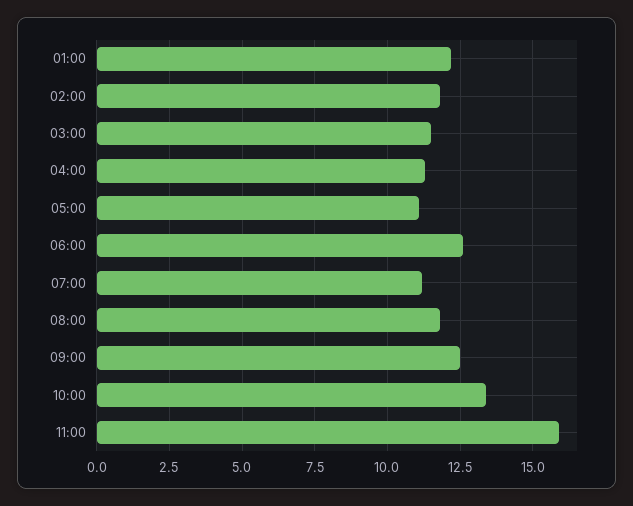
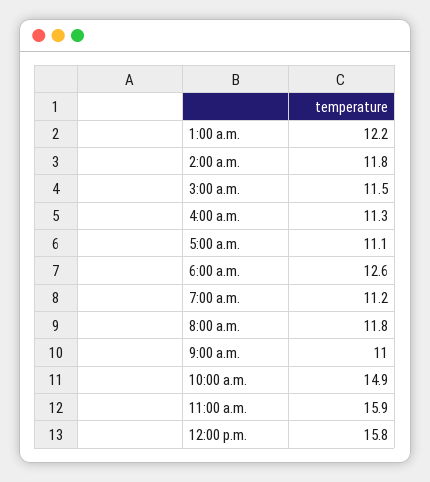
09:00: 12.5 -> 11
10:00: 13.5 -> 14.9
12:00 p.m.: none -> 15.8

